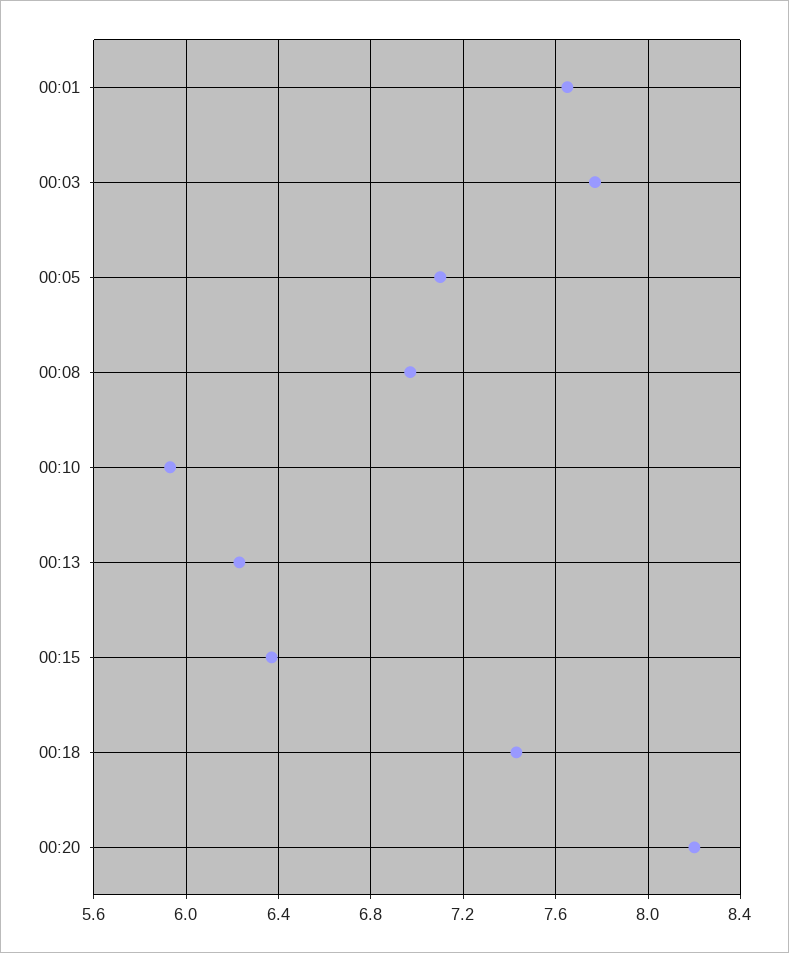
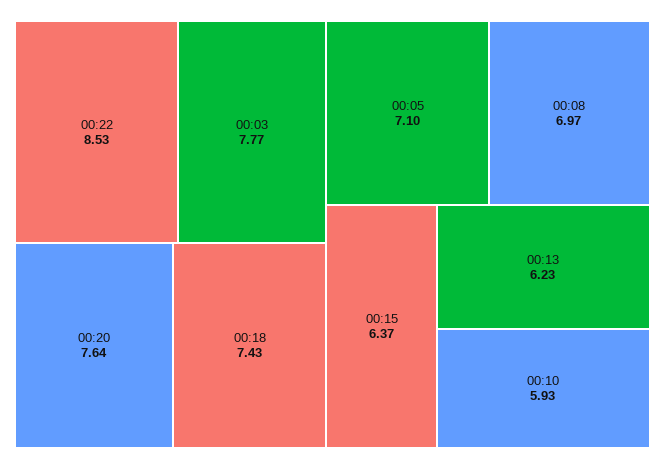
00:01: 7.65 -> none
00:20: 8.2 -> 7.64
00:22: none -> 8.53

